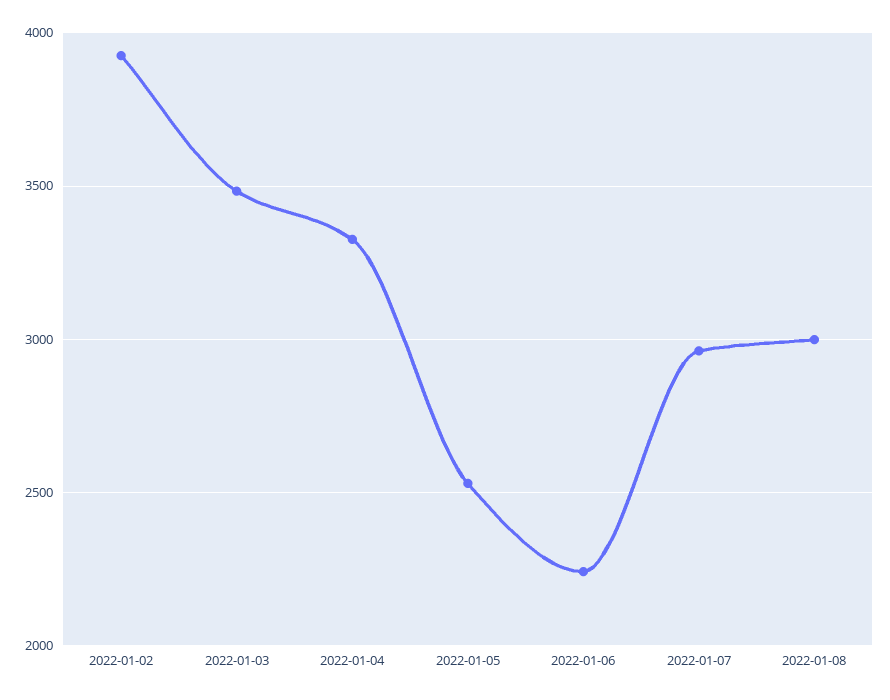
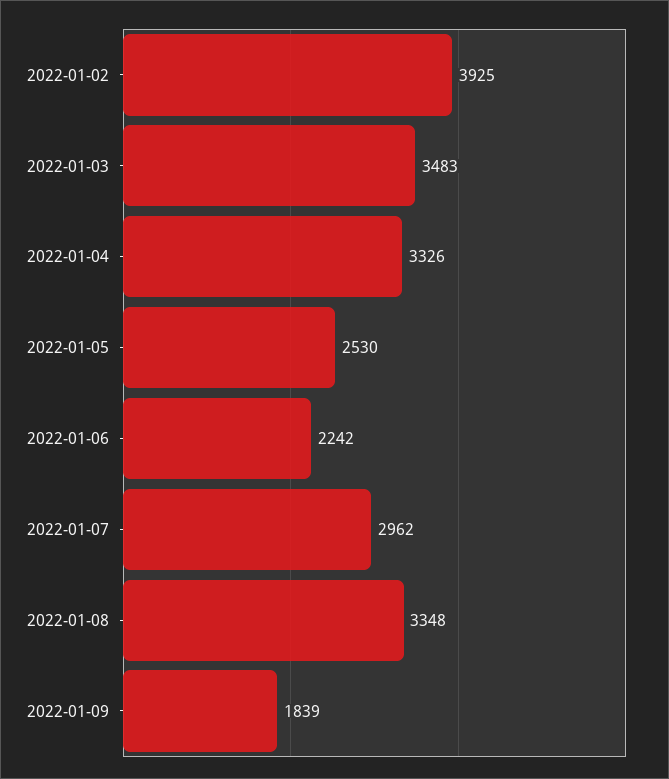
2022-01-08: 3000 -> 3348
2022-01-09: none -> 1839

